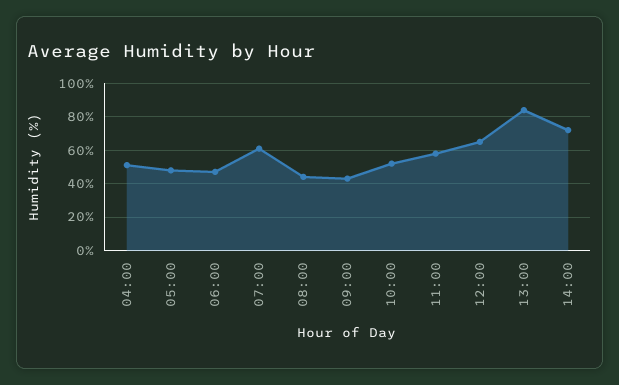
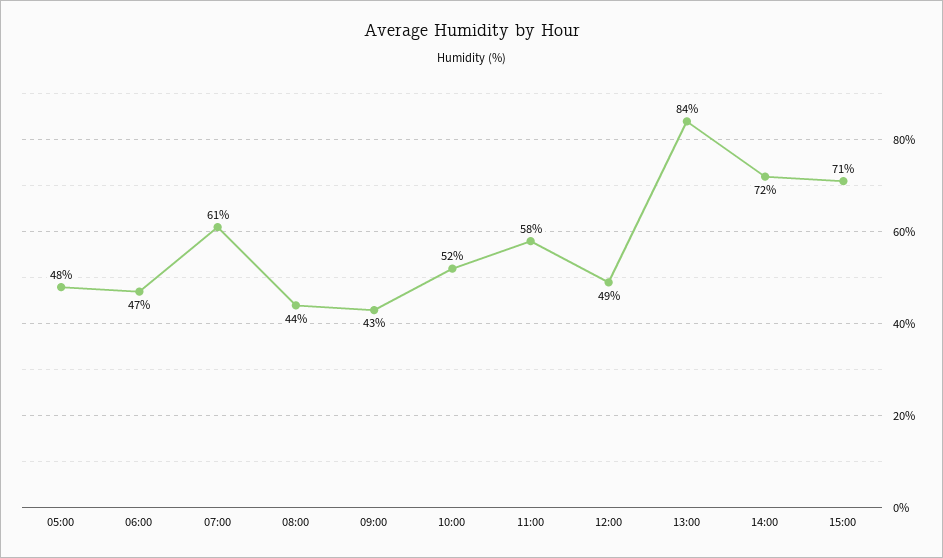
04:00: 50 -> none
12:00: 65 -> 49
15:00: none -> 71

